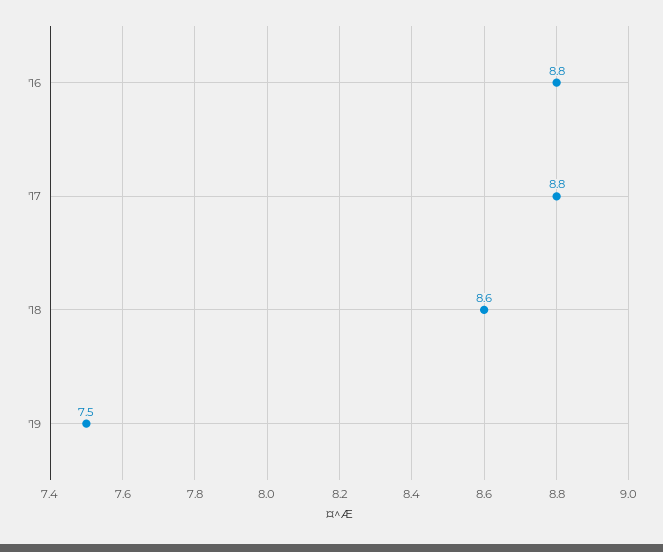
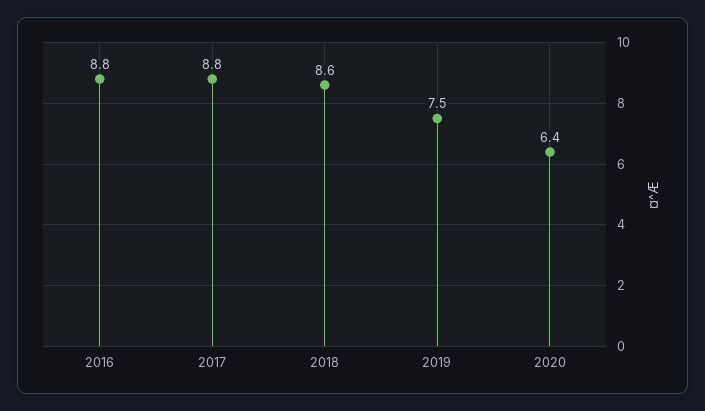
2020: none -> 6.4

